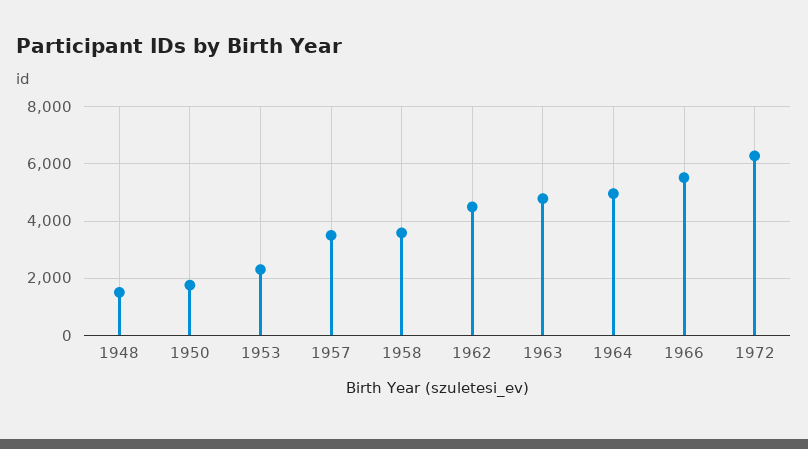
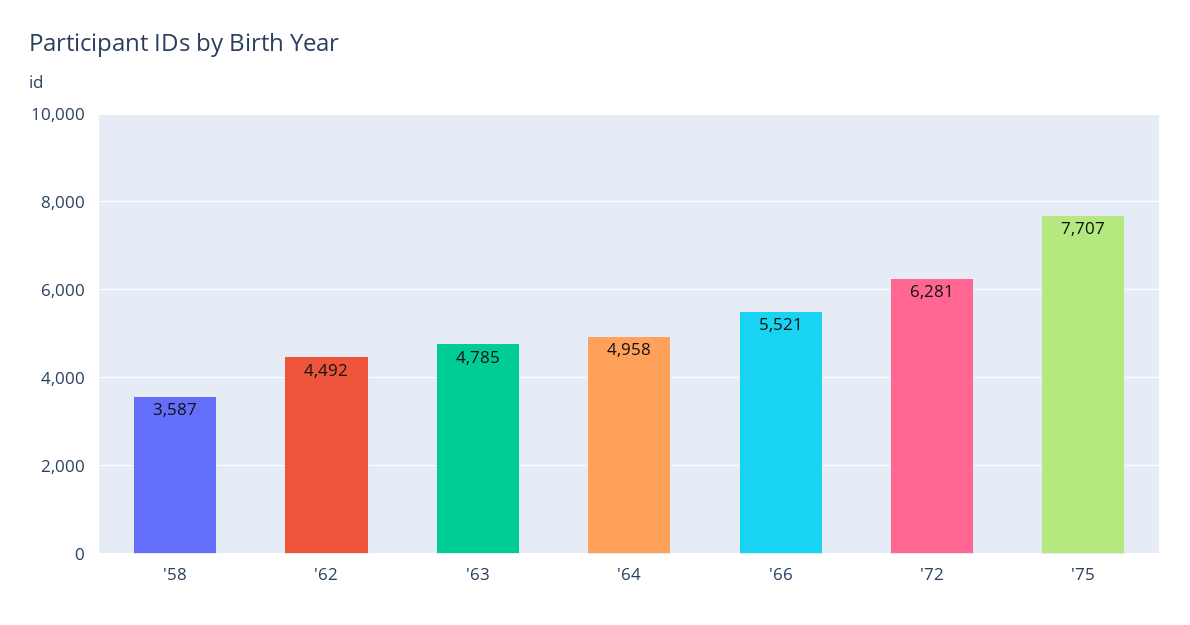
1948: 1500 -> none
1950: 1750 -> none
1953: 2250 -> none
1957: 3500 -> none
'75: none -> 7707

